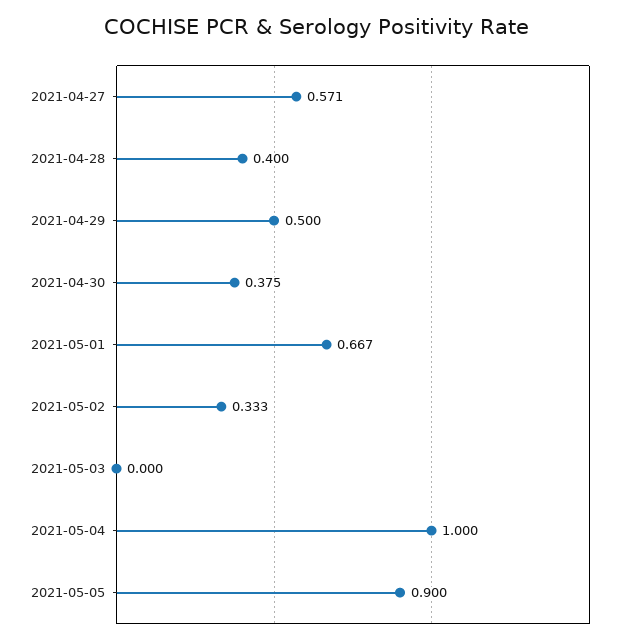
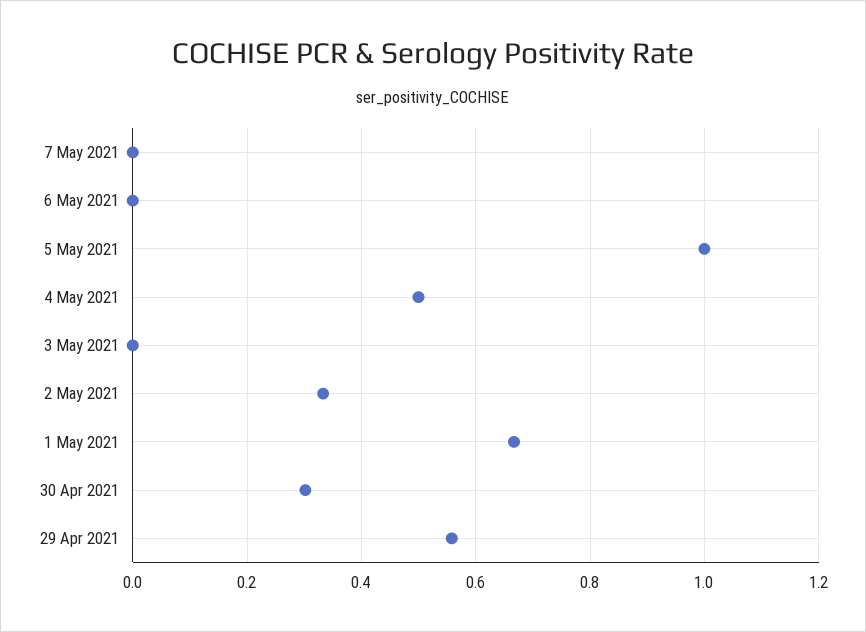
2021-04-27: 0.571 -> none
2021-04-28: 0.4 -> none
2021-04-29: 0.5 -> 0.56
2021-04-30: 0.375 -> 0.3
2021-05-04: 1 -> 0.5
2021-05-05: 0.9 -> 1
7 May 2021: none -> 0
6 May 2021: none -> 0

